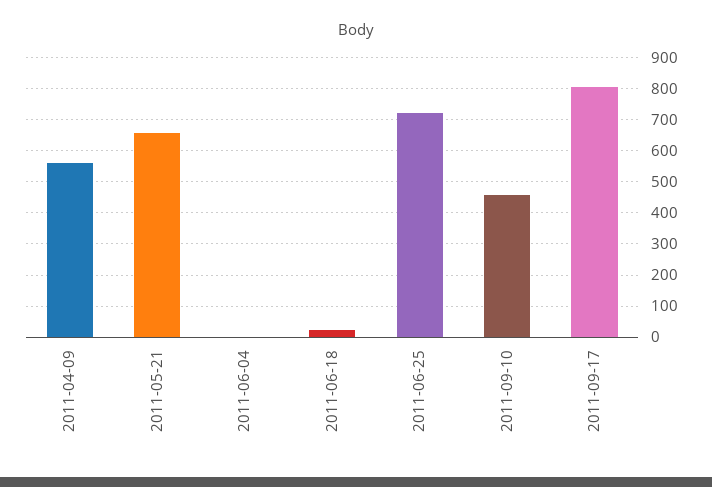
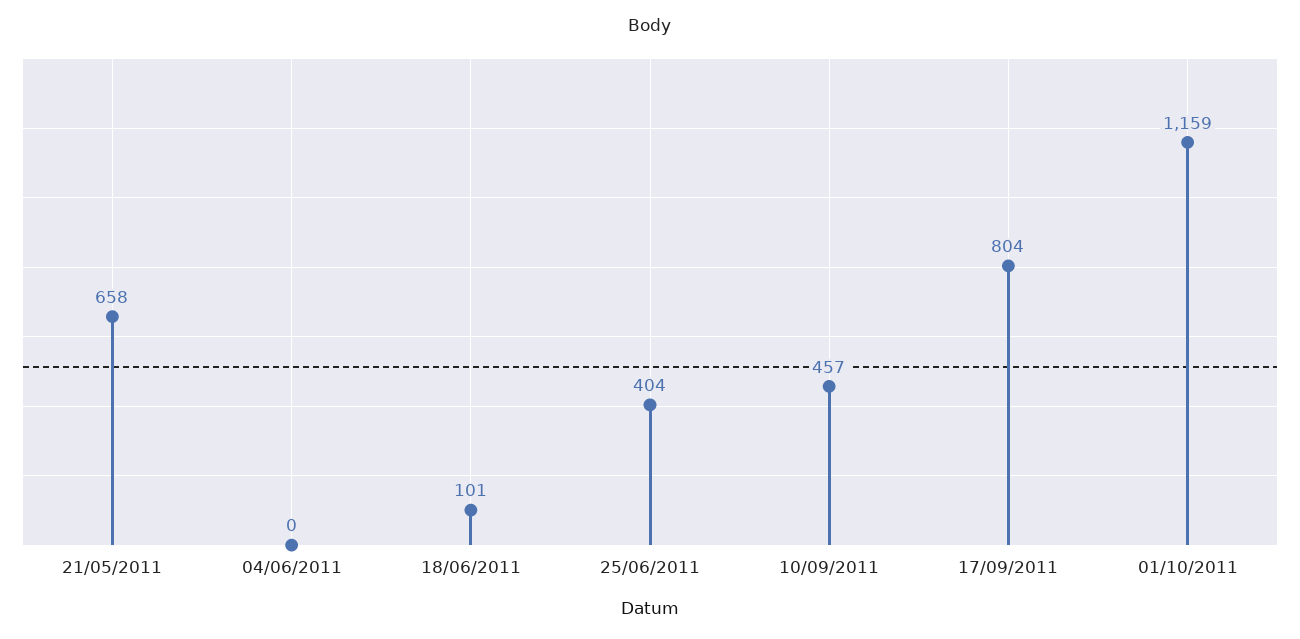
2011-04-09: 560 -> none
2011-06-18: 20 -> 101
2011-06-25: 720 -> 404
01/10/2011: none -> 1159

